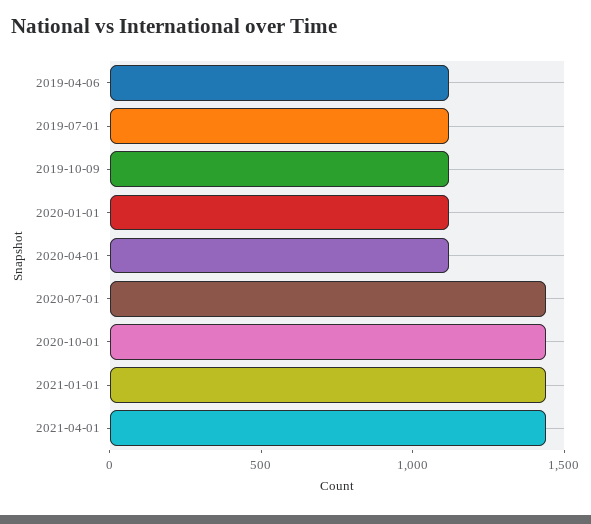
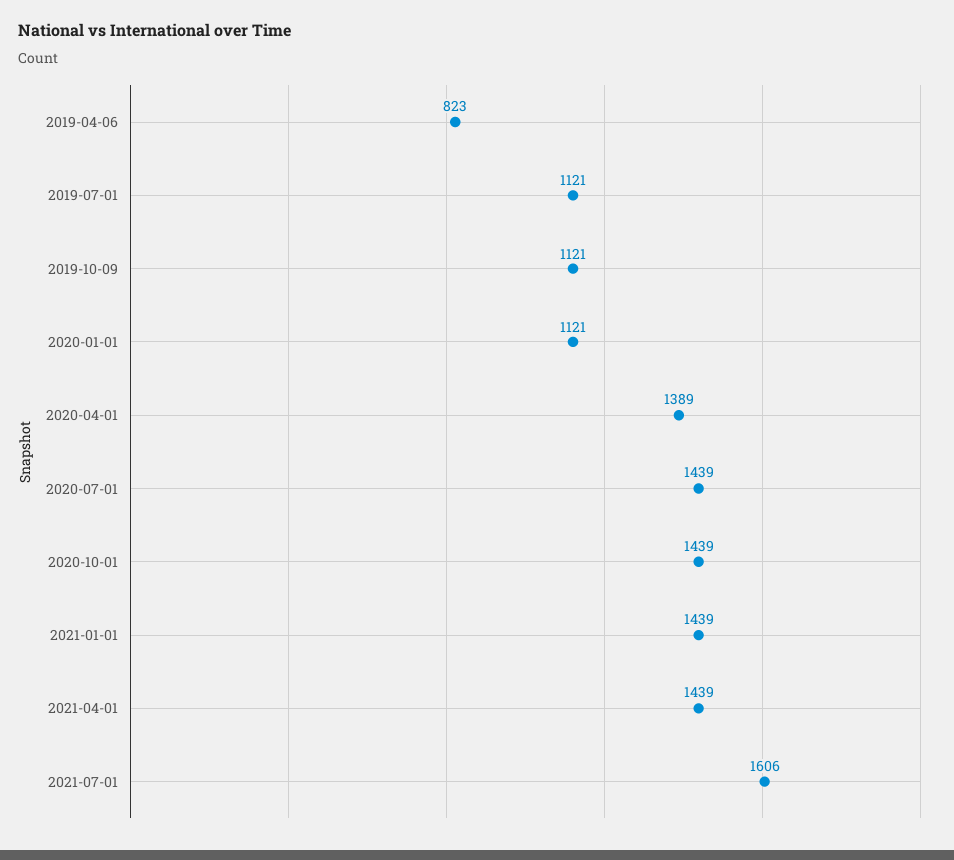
2019-04-06: 1100 -> 823
2020-04-01: 1100 -> 1389
2021-07-01: none -> 1606

